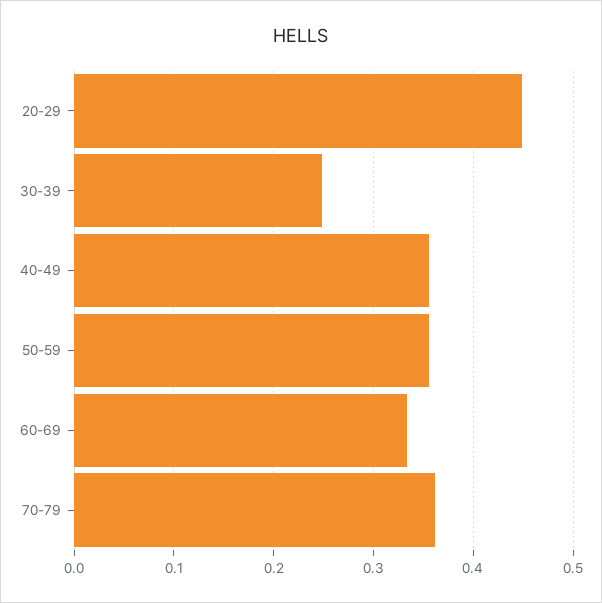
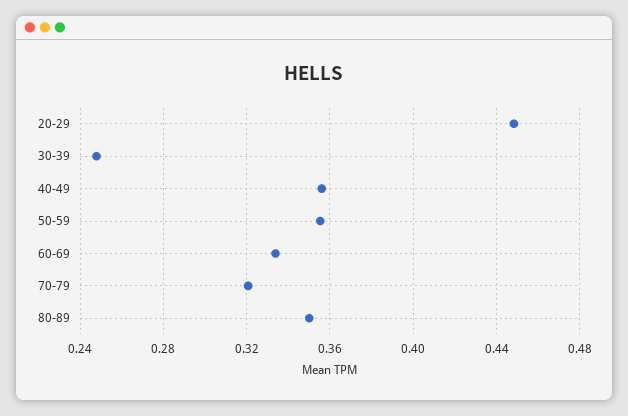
70-79: 0.36 -> 0.32
80-89: none -> 0.35

